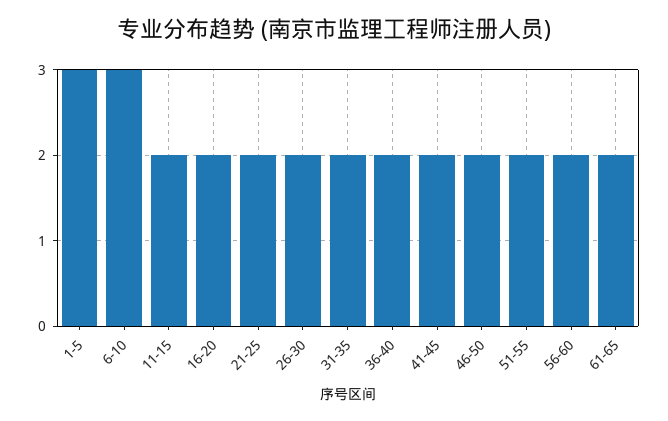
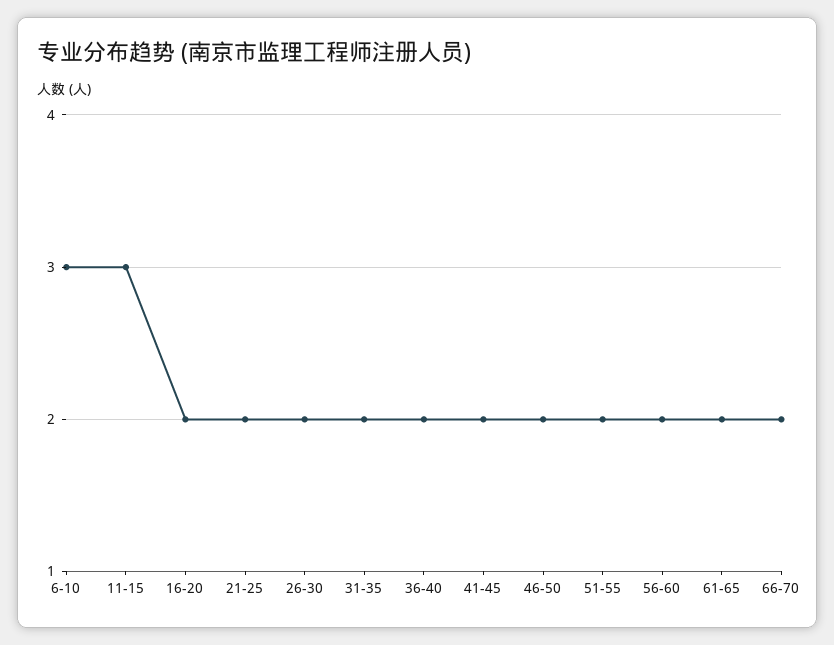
1-5: 3 -> none
11-15: 2 -> 3
66-70: none -> 2

